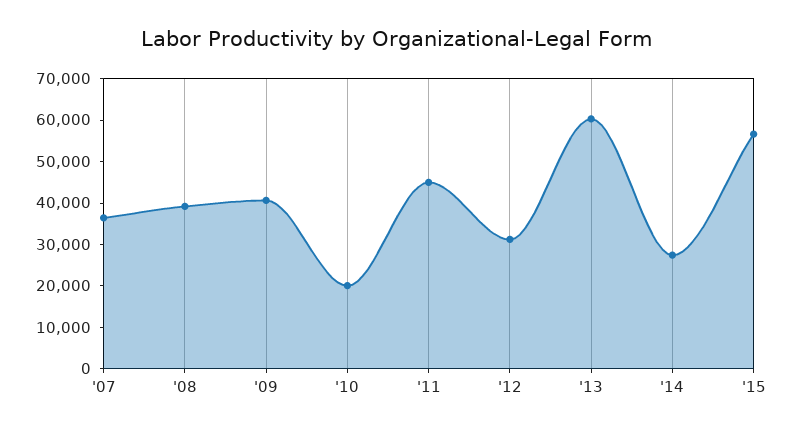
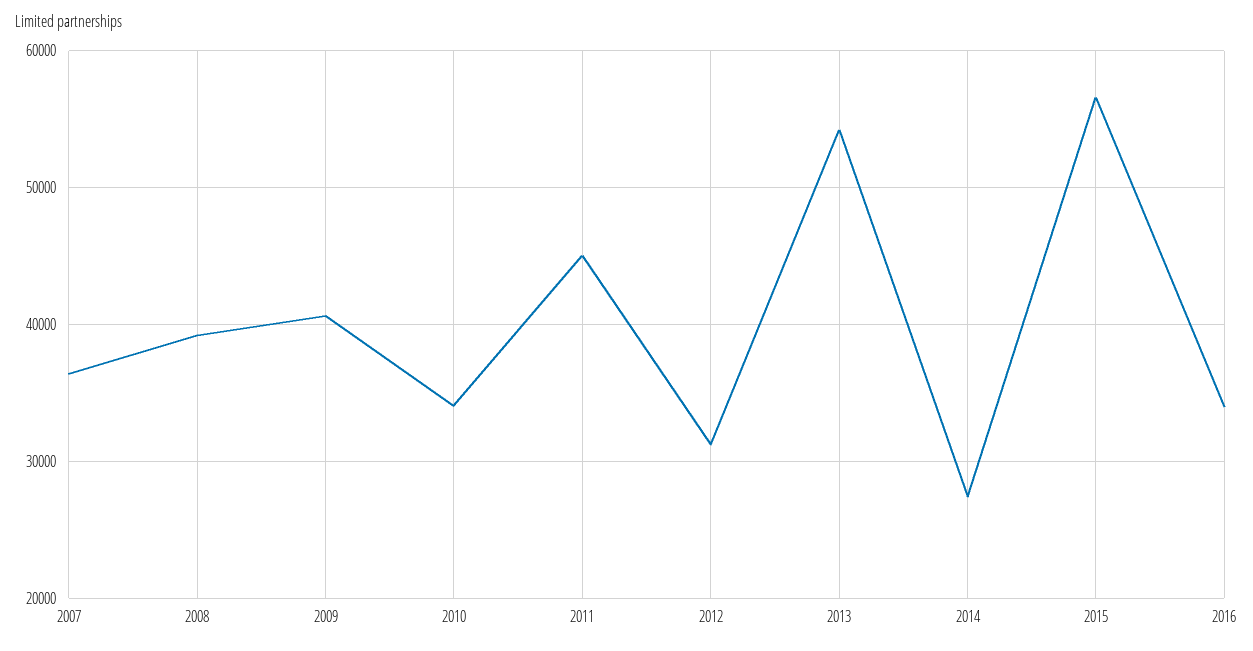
'10: 20000 -> 34000
'13: 60000 -> 54000
2016: none -> 34000

